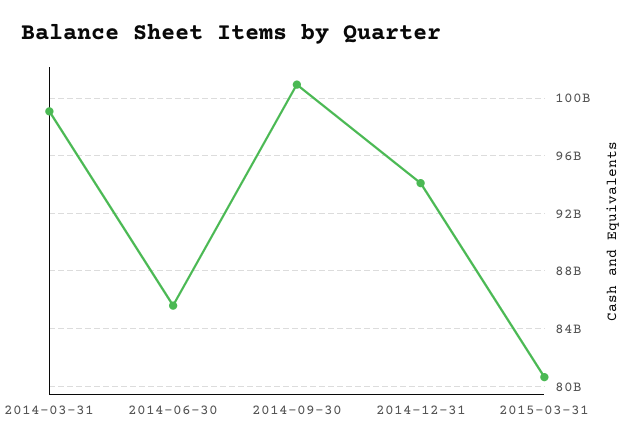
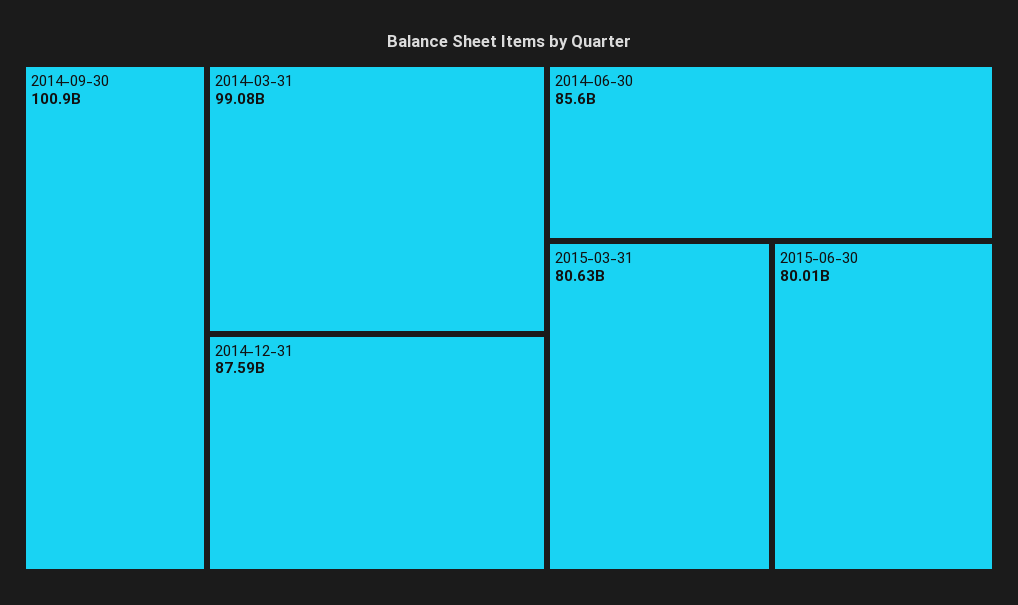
2014-12-31: 94000000000 -> 87590000000
2015-06-30: none -> 80010000000

